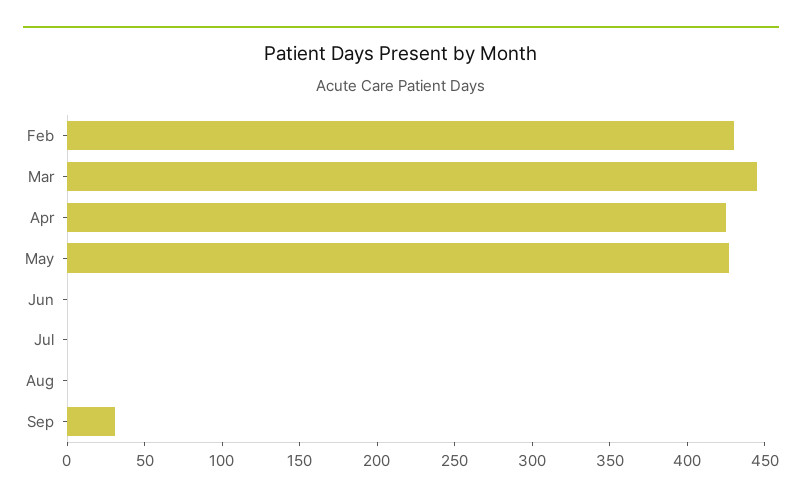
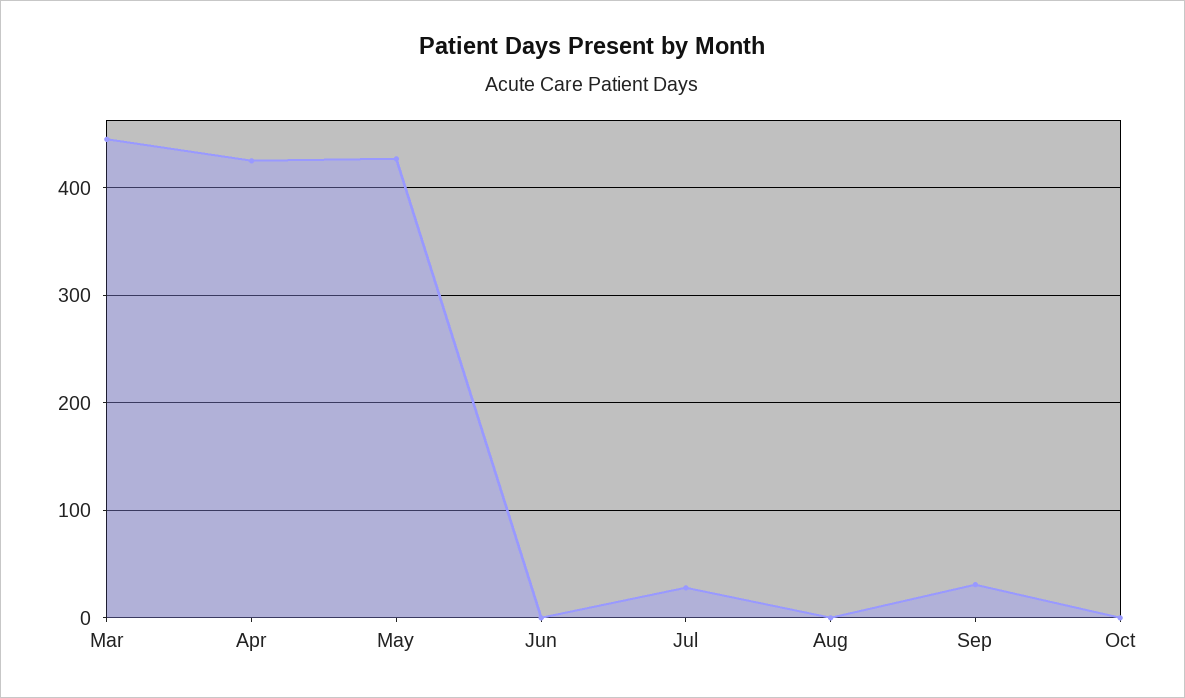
Feb: 430 -> none
Jul: 0 -> 30
Oct: none -> 0

